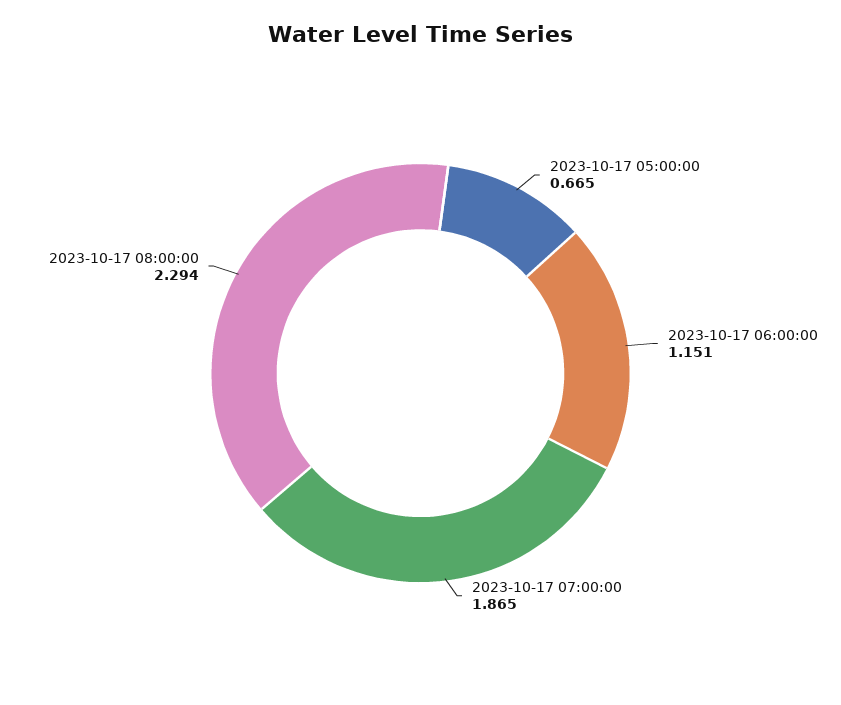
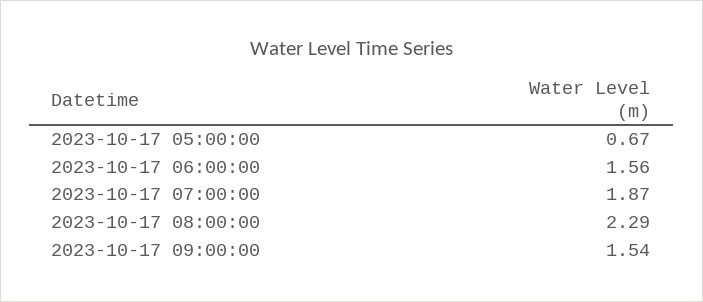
2023-10-17 06:00:00: 1.151 -> 1.56
2023-10-17 09:00:00: none -> 1.54

